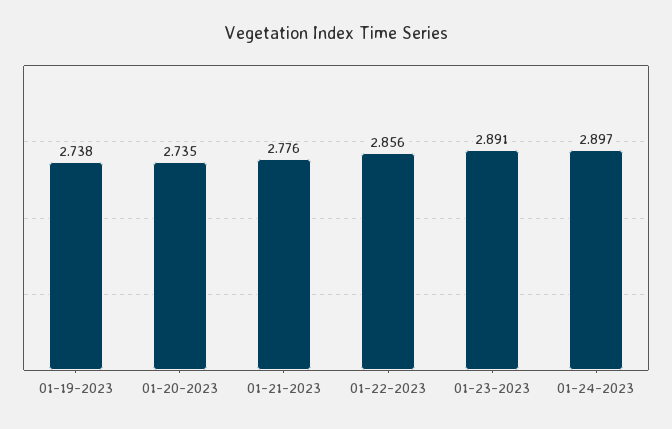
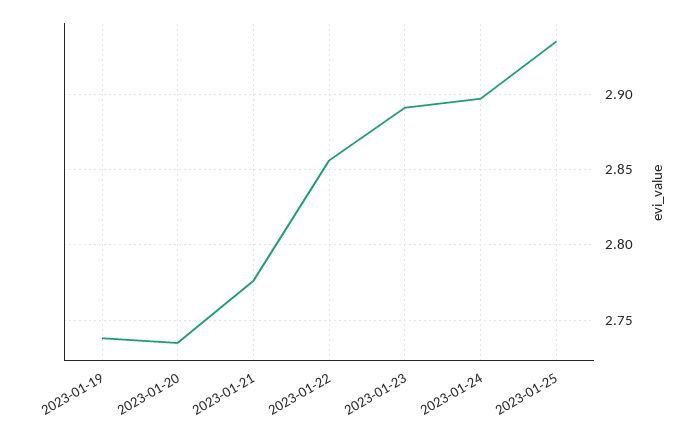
2023-01-25: none -> 2.935

